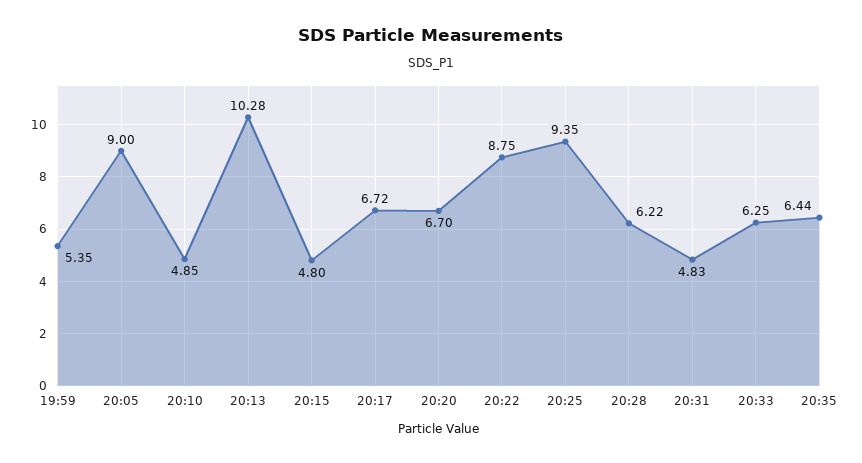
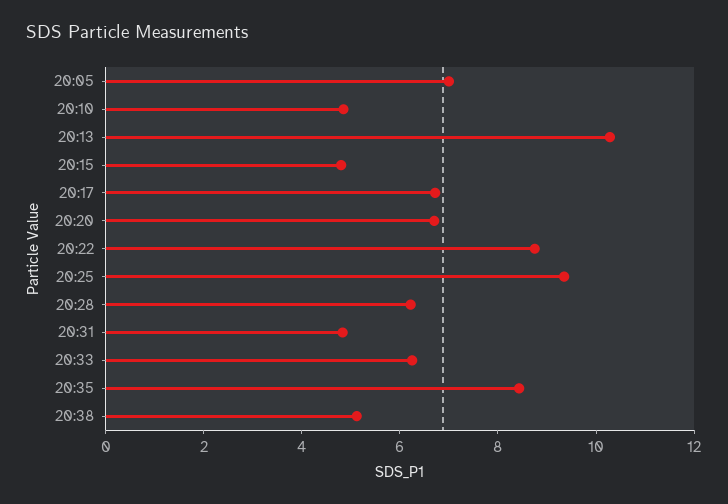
19:59: 5.35 -> none
20:05: 9 -> 7
20:35: 6.44 -> 8.5
20:38: none -> 5

